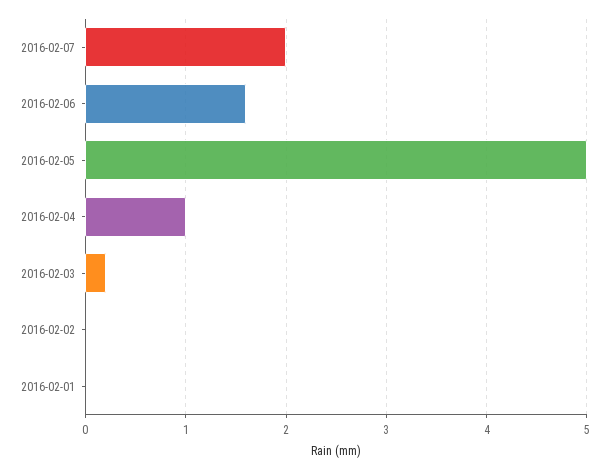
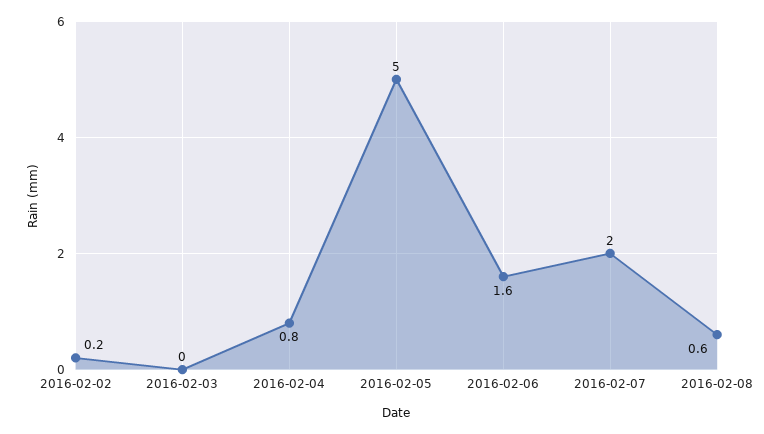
2016-02-04: 1 -> 0.8
2016-02-03: 0.2 -> 0
2016-02-02: 0 -> 0.2
2016-02-01: 0 -> none
2016-02-08: none -> 0.6

